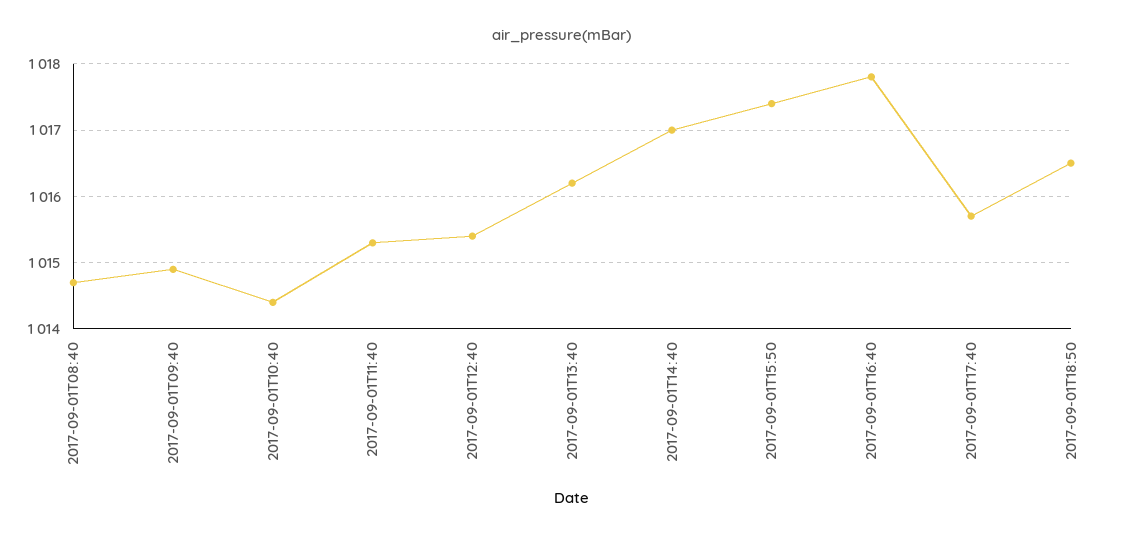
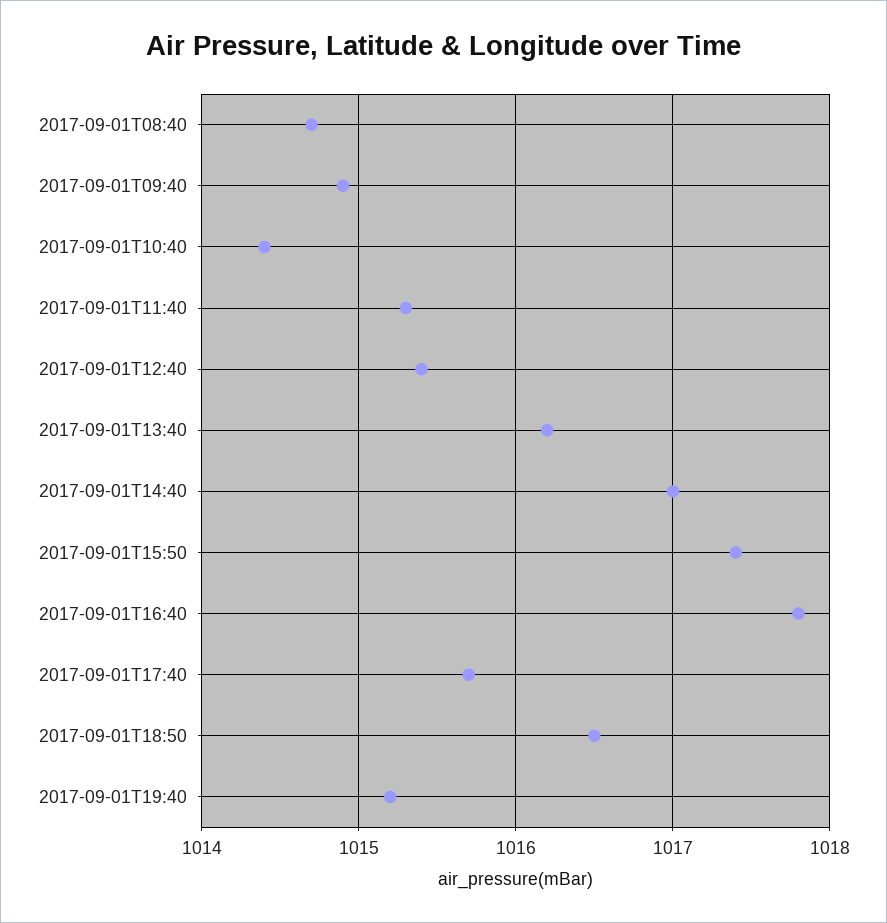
2017-09-01T19:40: none -> 1015.2

